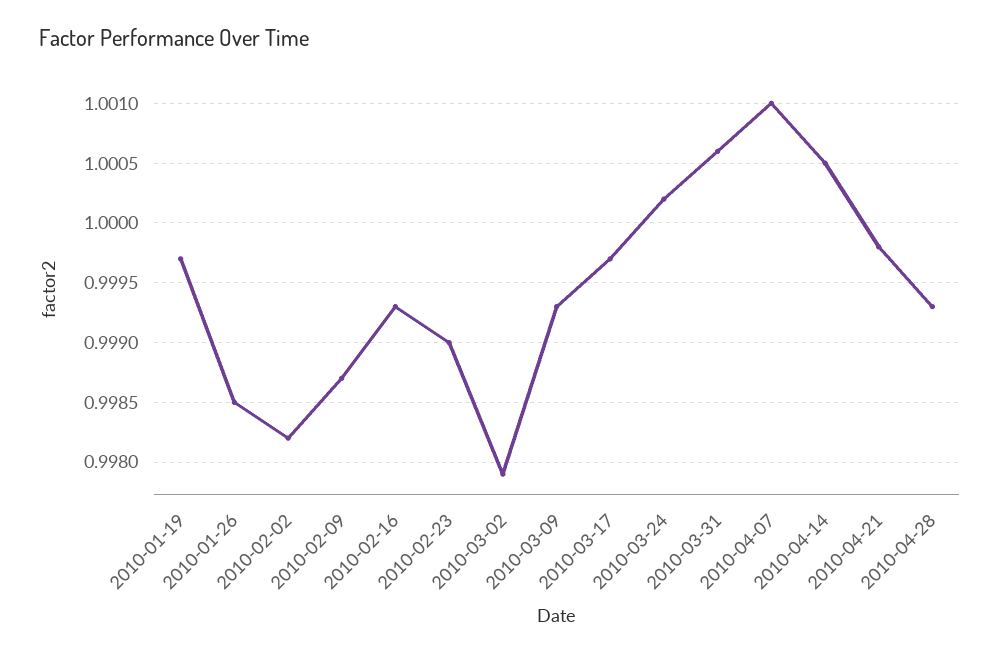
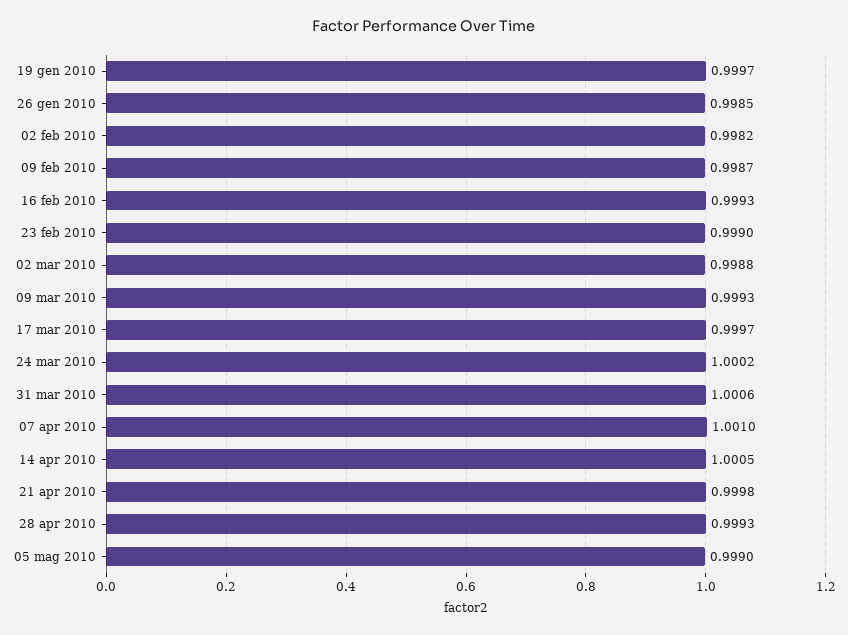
2010-03-02: 0.9979 -> 0.9988
05 mag 2010: none -> 0.999

